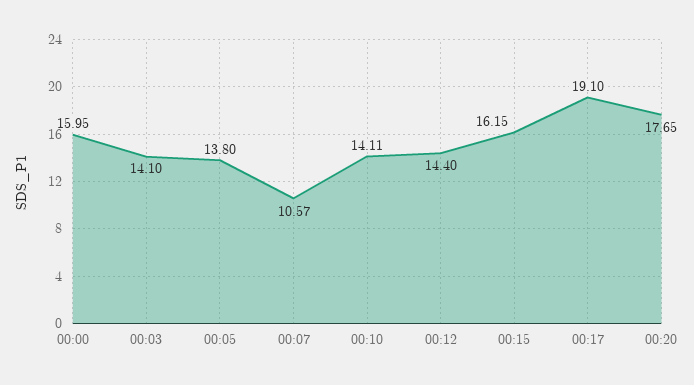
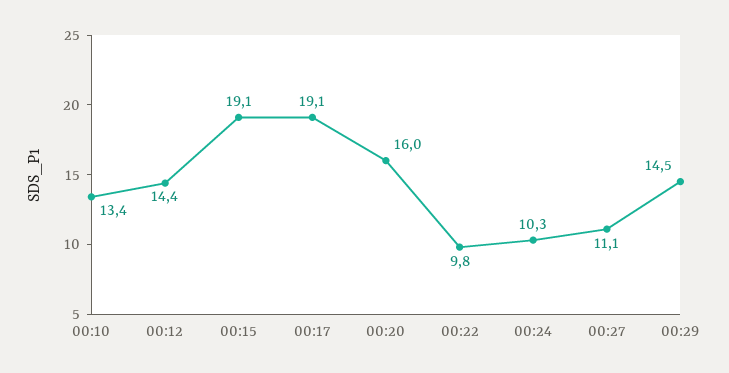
00:00: 15.95 -> none
00:03: 14.1 -> none
00:05: 13.8 -> none
00:07: 10.57 -> none
00:10: 14.11 -> 13.4
00:15: 16.15 -> 19.1
00:20: 17.65 -> 16
00:22: none -> 9.8
00:24: none -> 10.3
00:27: none -> 11.1
00:29: none -> 14.5

